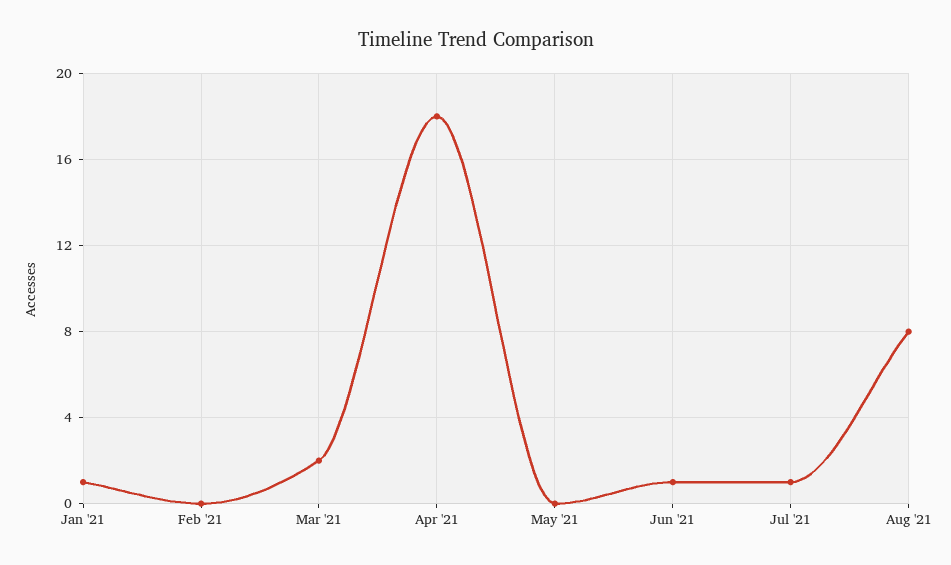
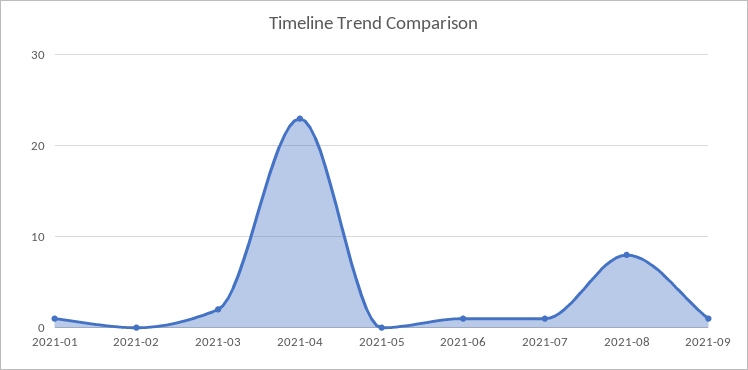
Apr '21: 18 -> 23
2021-09: none -> 1

